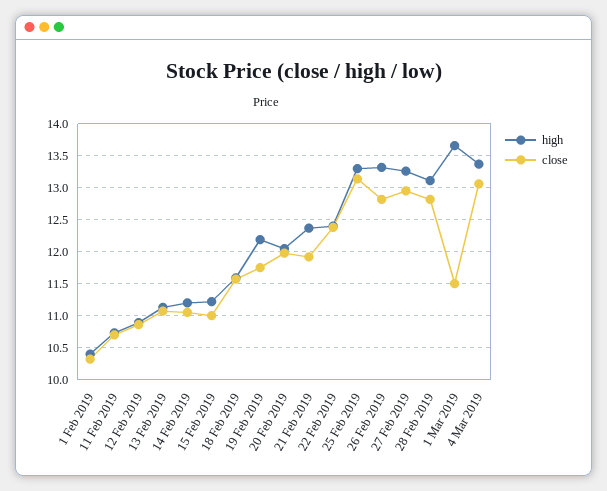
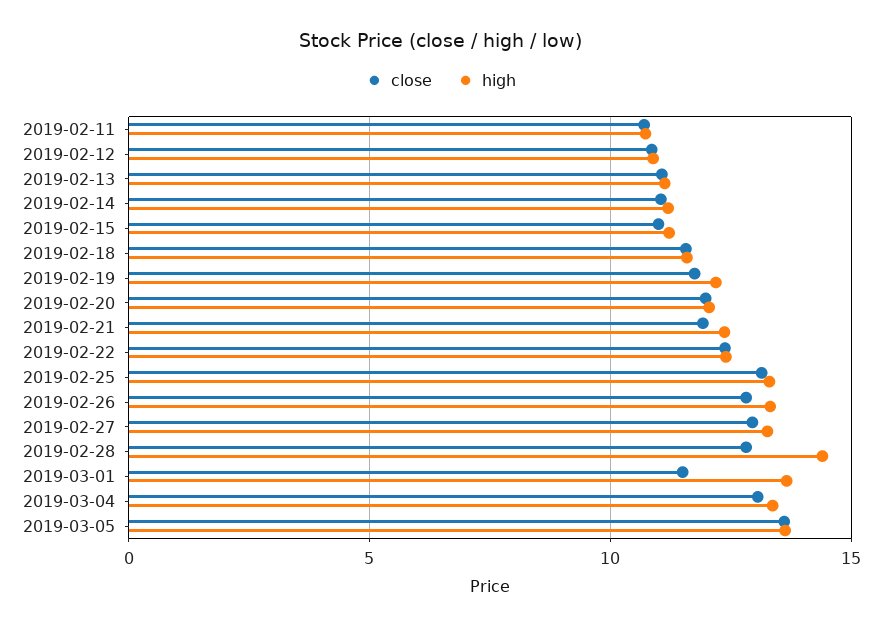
high, 1 Feb 2019: 10.4 -> none
close, 1 Feb 2019: 10.3 -> none
high, 28 Feb 2019: 13.1 -> 14.5
close, 2019-03-05: none -> 13.5
high, 2019-03-05: none -> 13.5

